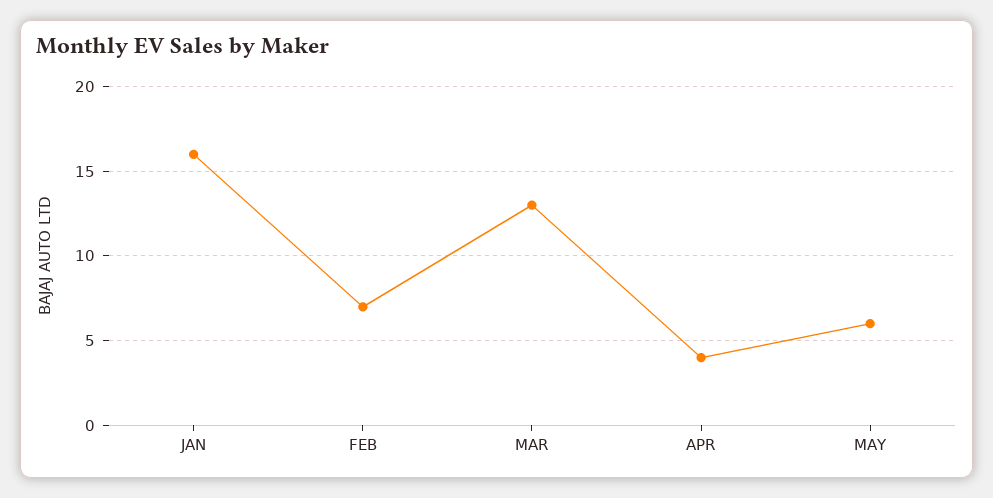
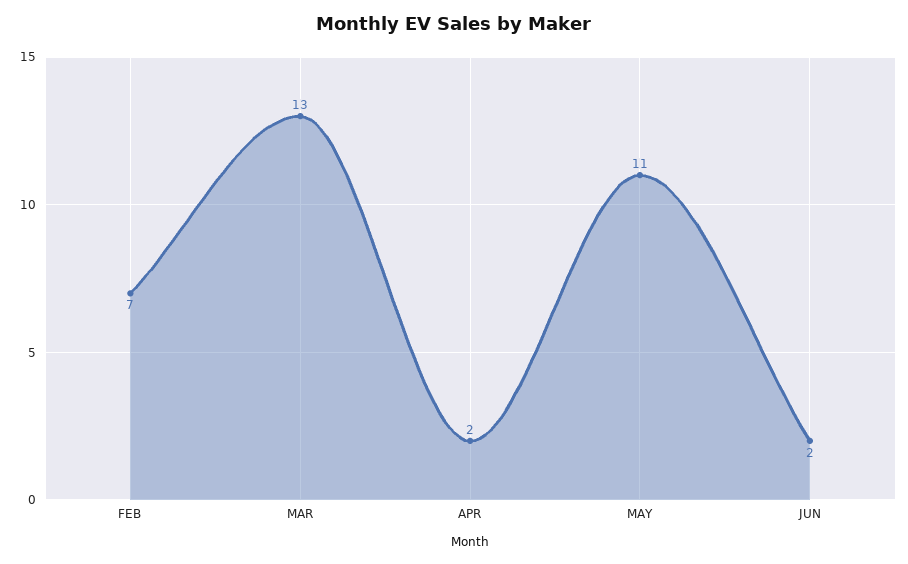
JAN: 16 -> none
APR: 4 -> 2
MAY: 6 -> 11
JUN: none -> 2

